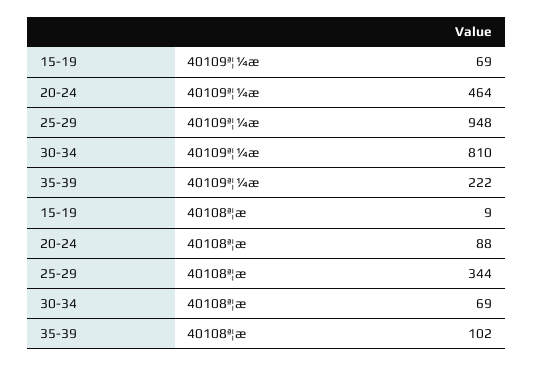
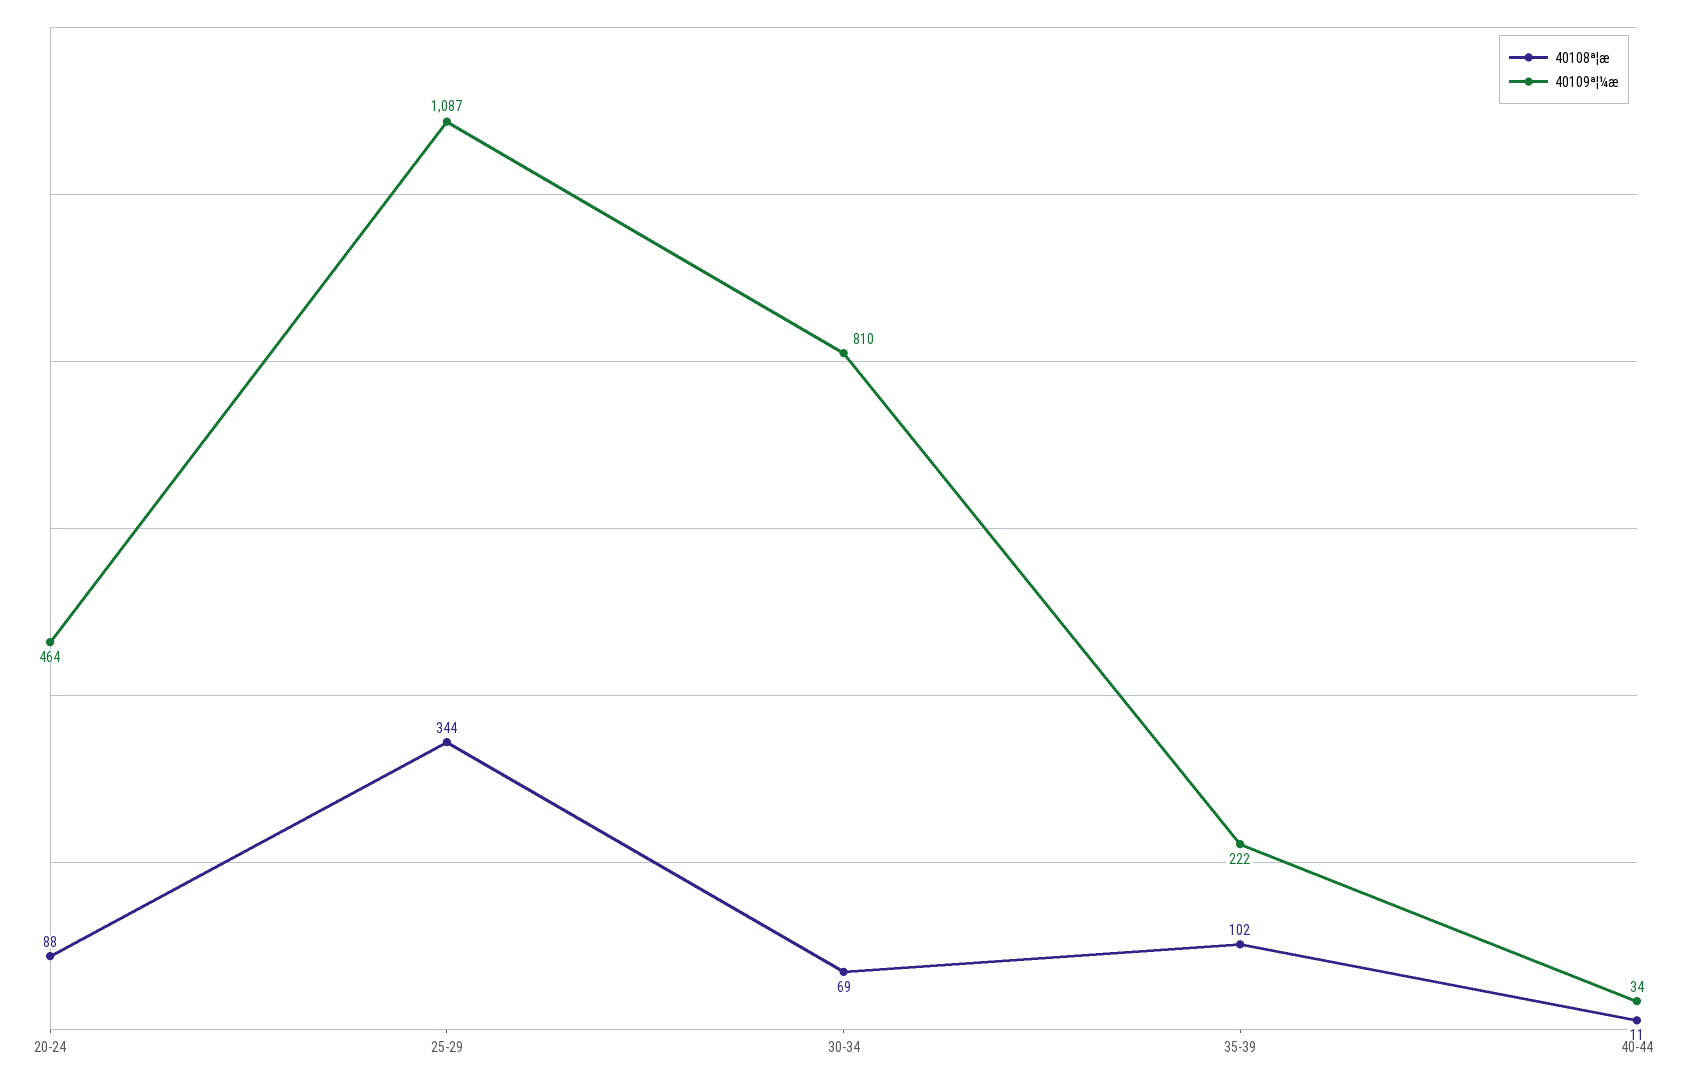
40109ª¦¼æ, 15-19: 69 -> none
40109ª¦¼æ, 25-29: 948 -> 1087
40108ª¦æ, 15-19: 9 -> none
40108ª¦æ, 40-44: none -> 11
40109ª¦¼æ, 40-44: none -> 34

